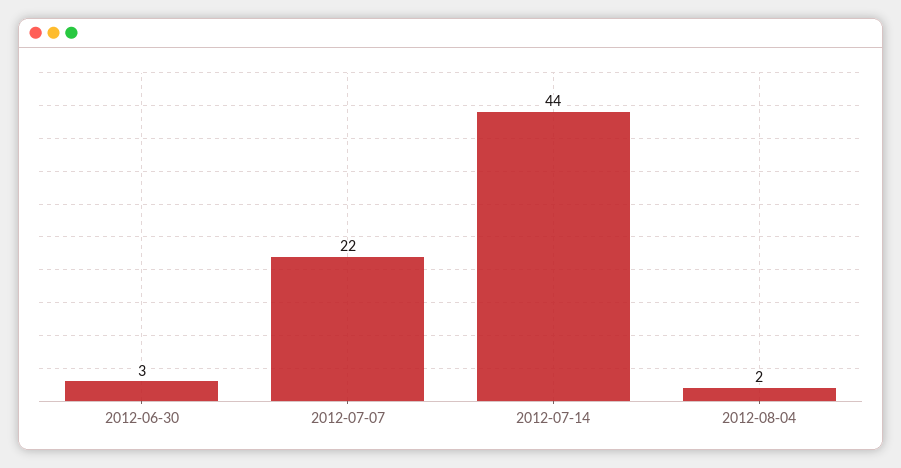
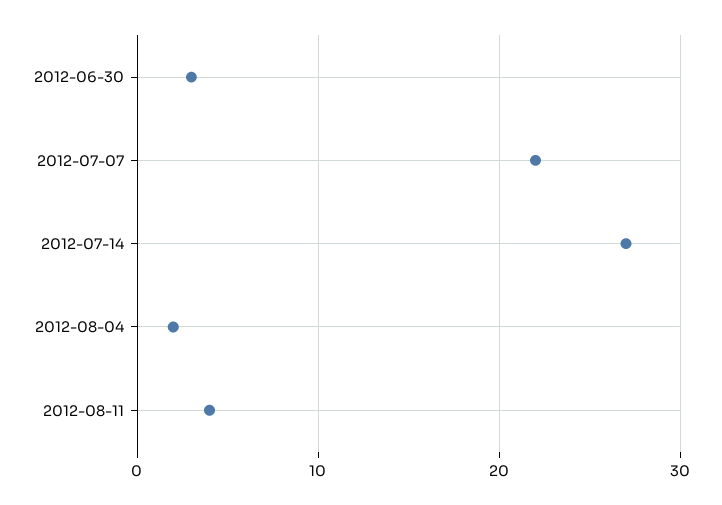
2012-07-14: 44 -> 27
2012-08-11: none -> 4

